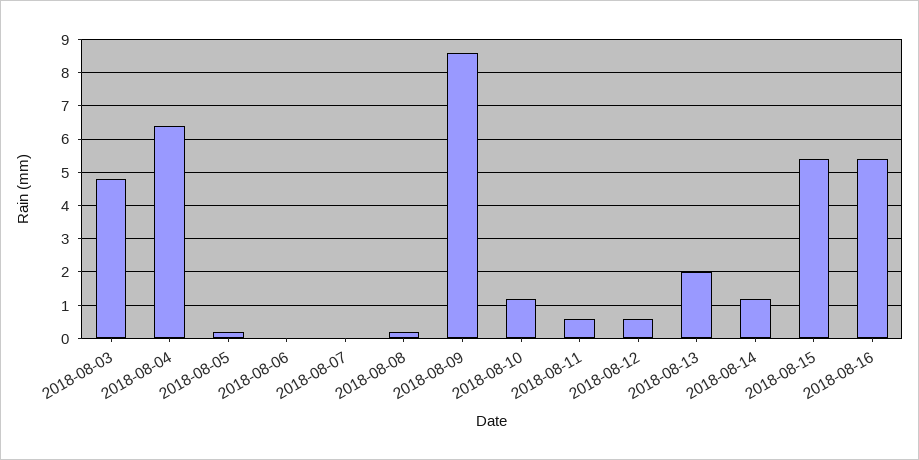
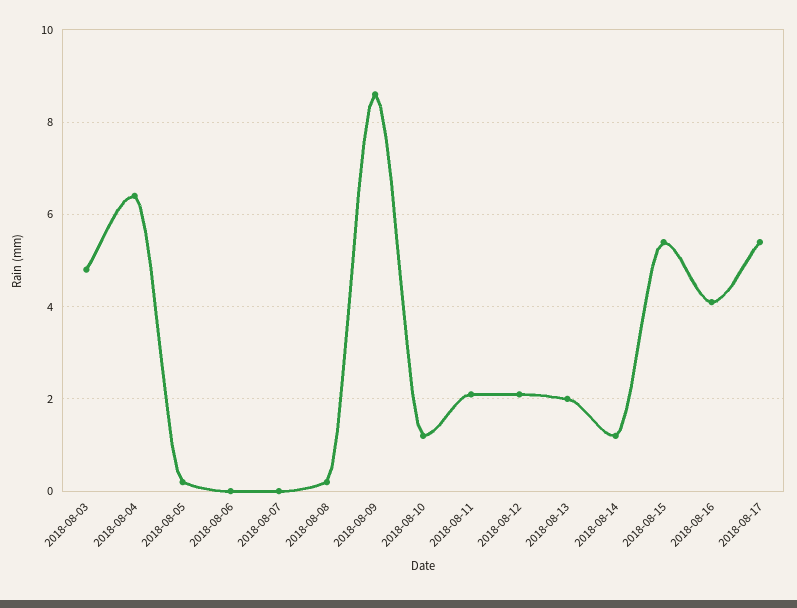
2018-08-11: 0.5 -> 2
2018-08-12: 0.5 -> 2
2018-08-16: 5.5 -> 4
2018-08-17: none -> 5.5

